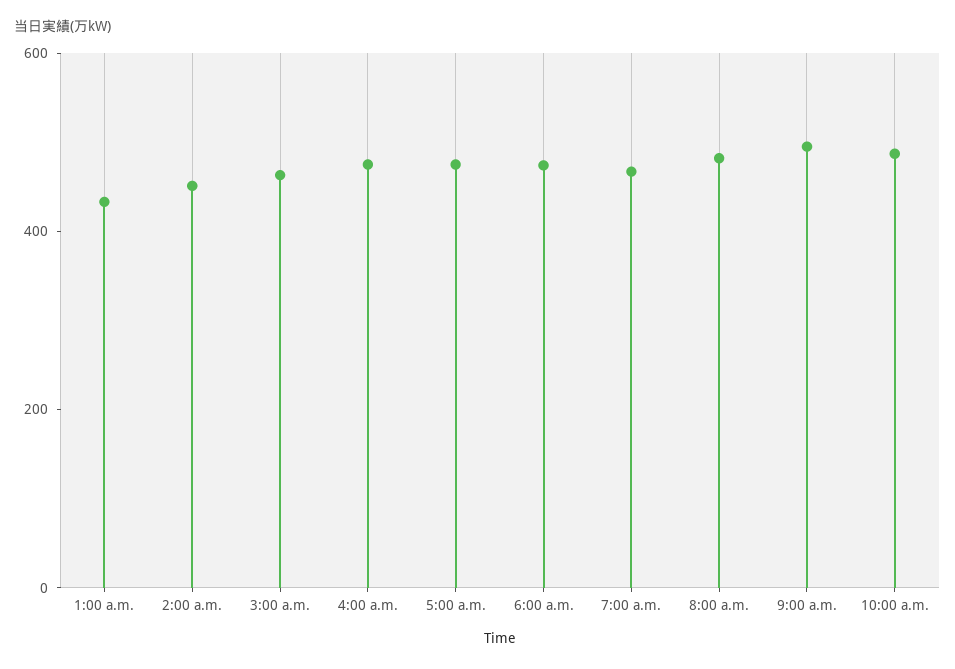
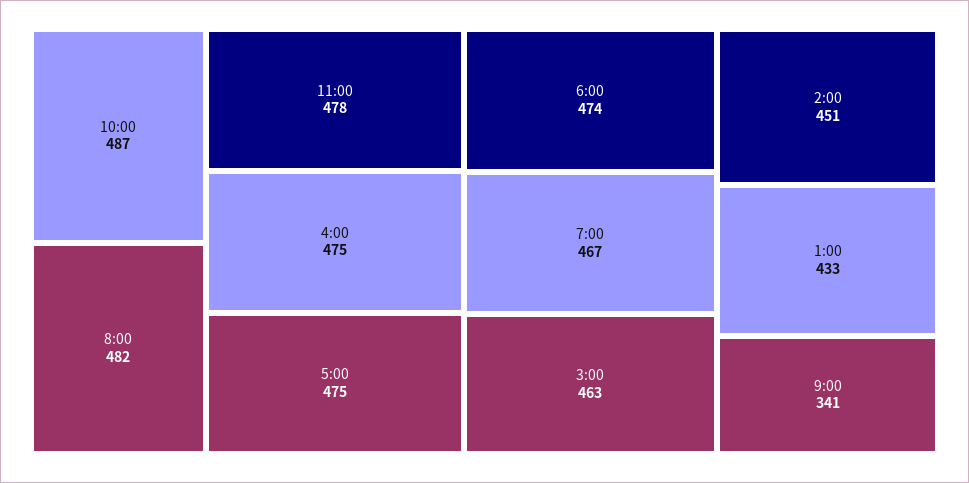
9:00 a.m.: 500 -> 341
11:00: none -> 478

